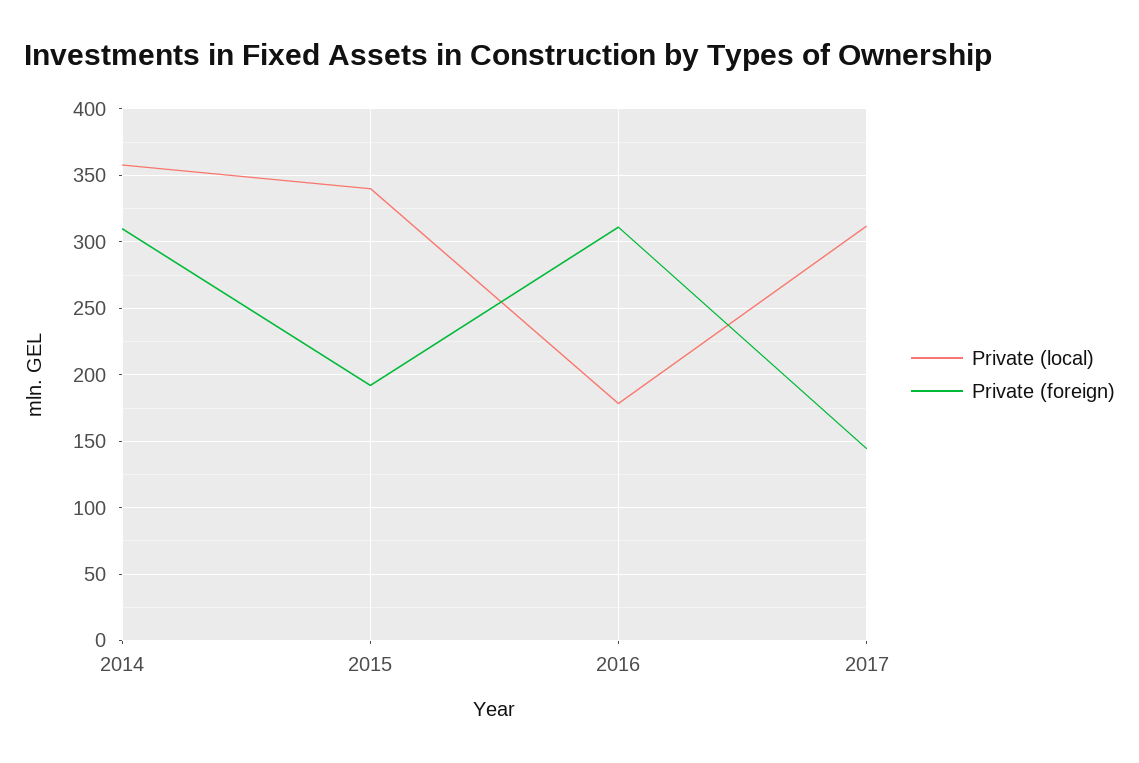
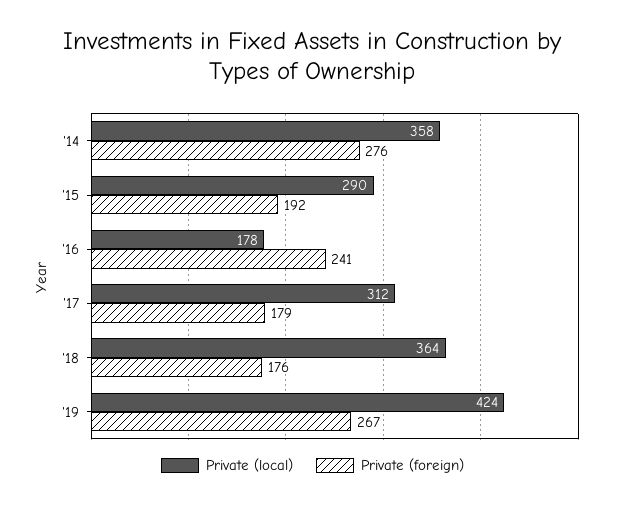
Private (foreign), 2014: 310 -> 276
Private (local), 2015: 340 -> 290
Private (foreign), 2016: 310 -> 241
Private (foreign), 2017: 145 -> 179
Private (local), '18: none -> 364
Private (foreign), '18: none -> 176
Private (local), '19: none -> 424
Private (foreign), '19: none -> 267

